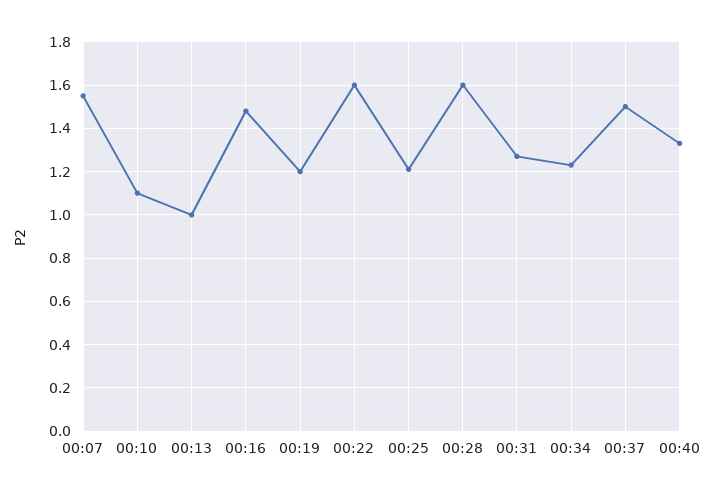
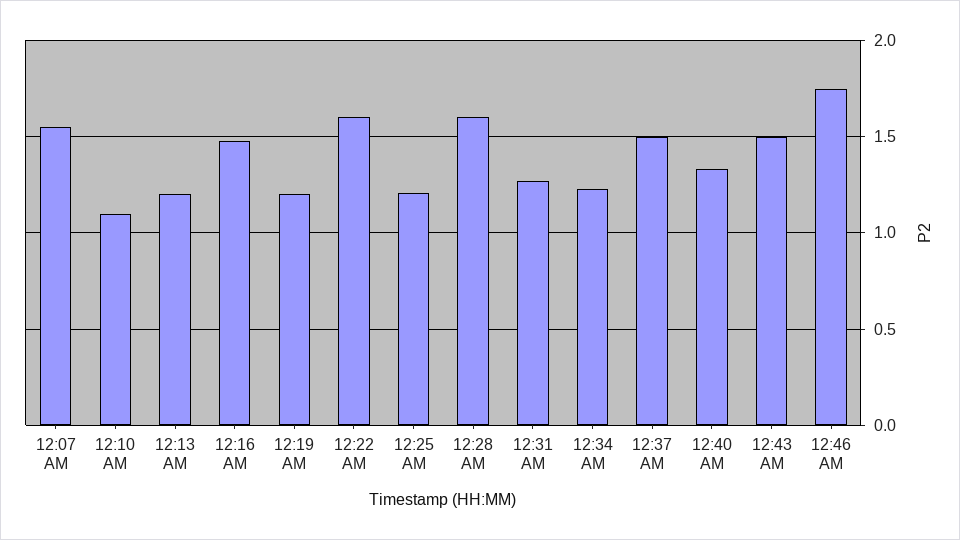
00:13: 1 -> 1.2
12:43 AM: none -> 1.5
12:46 AM: none -> 1.75

